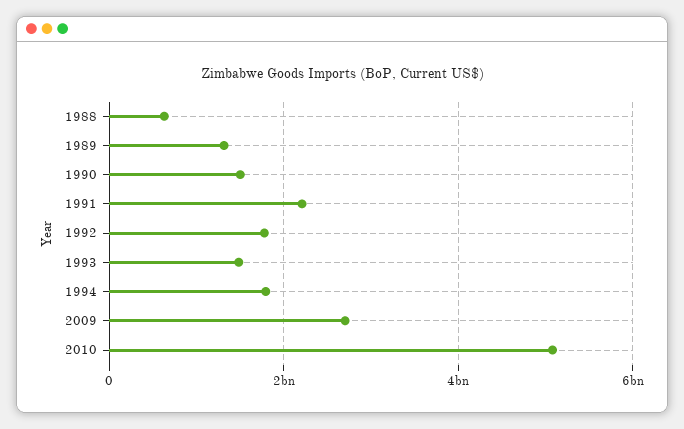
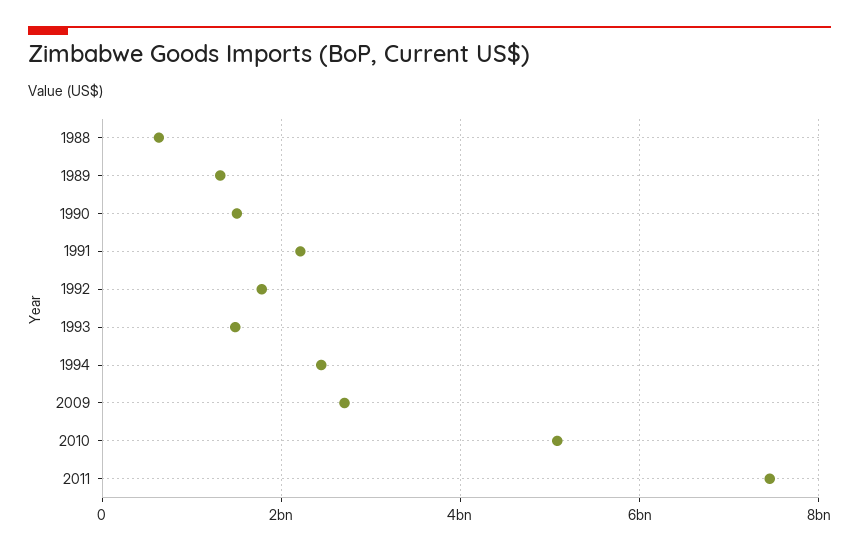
1994: 1800000000 -> 2400000000
2011: none -> 7400000000

